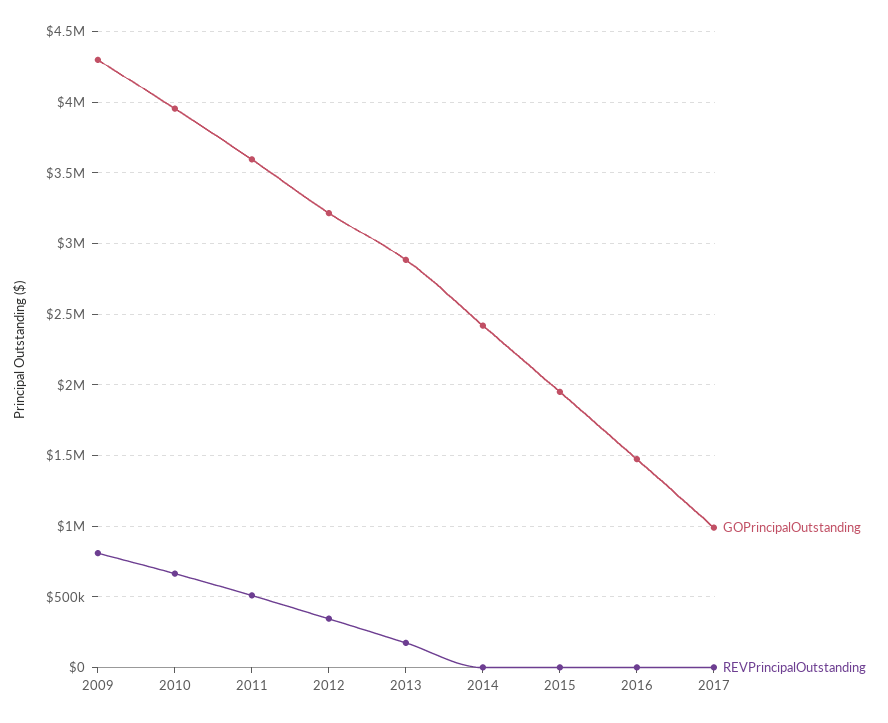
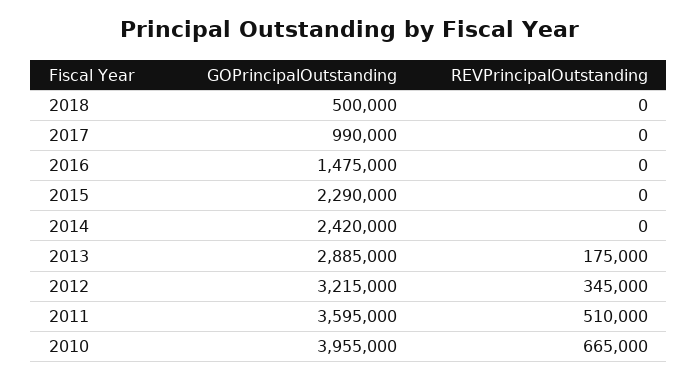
GOPrincipalOutstanding, 2009: 4300000 -> none
REVPrincipalOutstanding, 2009: 800000 -> none
GOPrincipalOutstanding, 2015: 1950000 -> 2290000
GOPrincipalOutstanding, 2018: none -> 500000
REVPrincipalOutstanding, 2018: none -> 0

